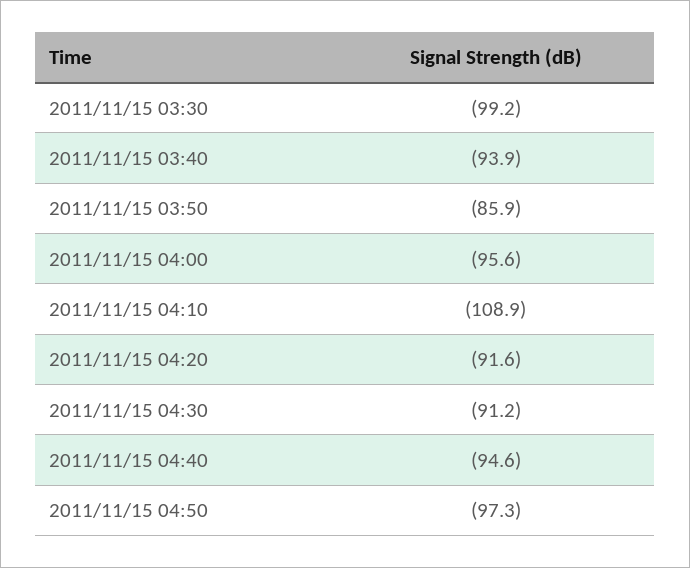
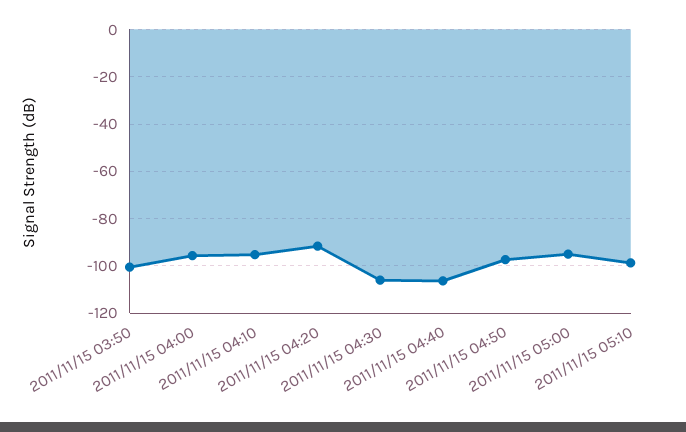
2011/11/15 03:30: -99.2 -> none
2011/11/15 03:40: -93.9 -> none
2011/11/15 03:50: -85.9 -> -100
2011/11/15 04:10: -108.9 -> -95
2011/11/15 04:30: -91.2 -> -105
2011/11/15 04:40: -94.6 -> -105
2011/11/15 05:00: none -> -95
2011/11/15 05:10: none -> -100

